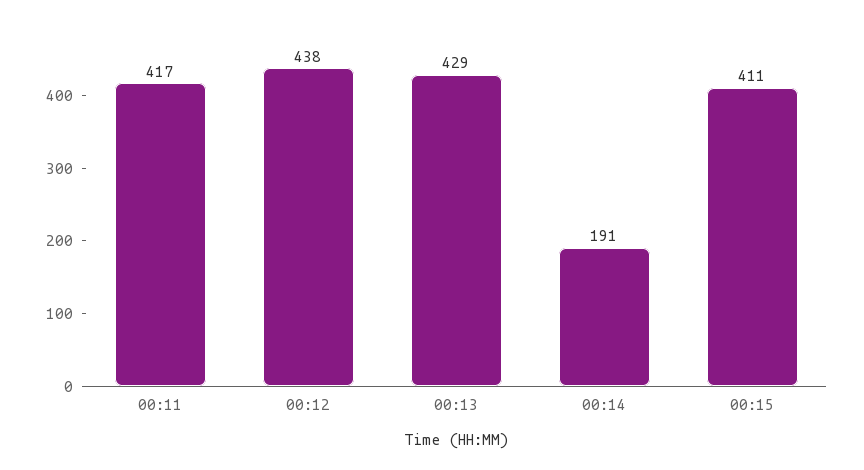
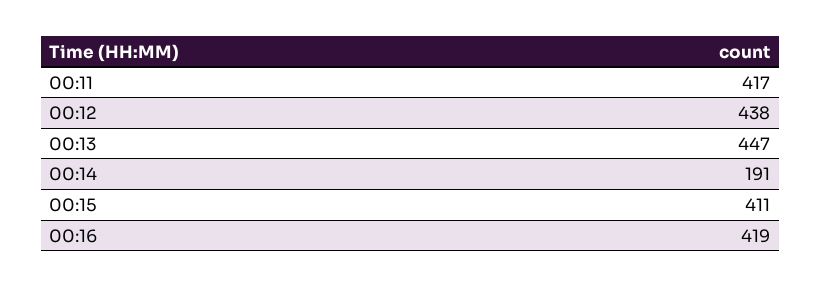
00:13: 429 -> 447
00:16: none -> 419

